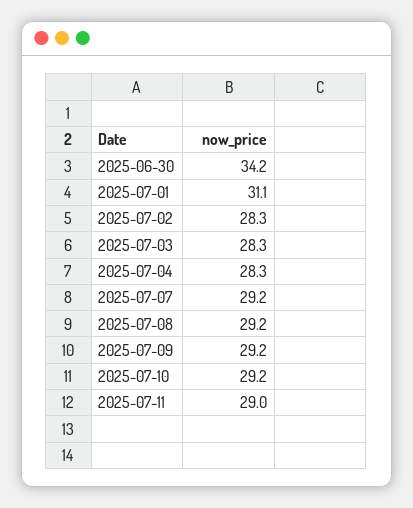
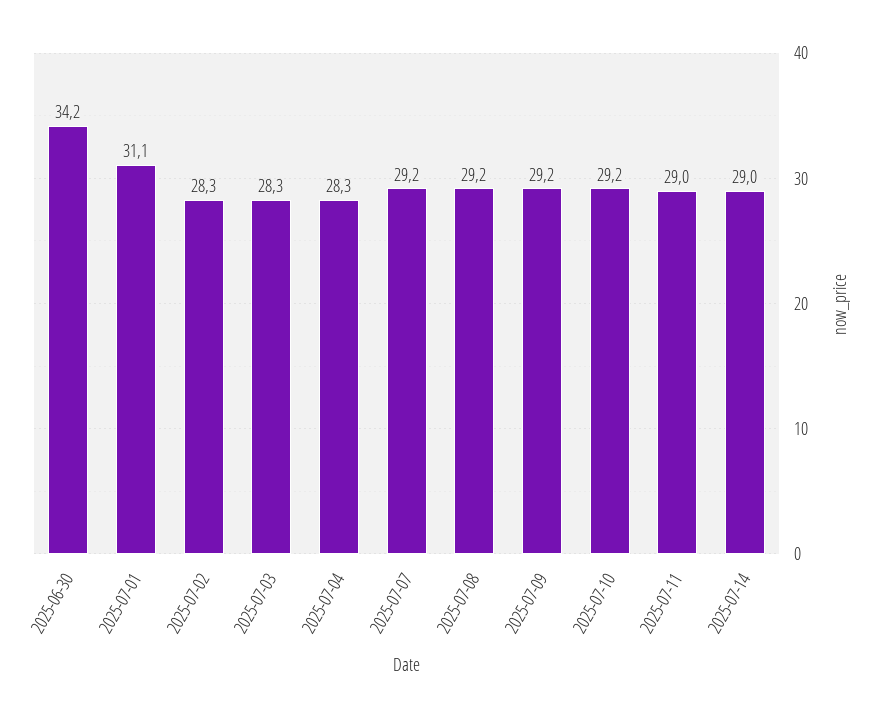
2025-07-14: none -> 29

